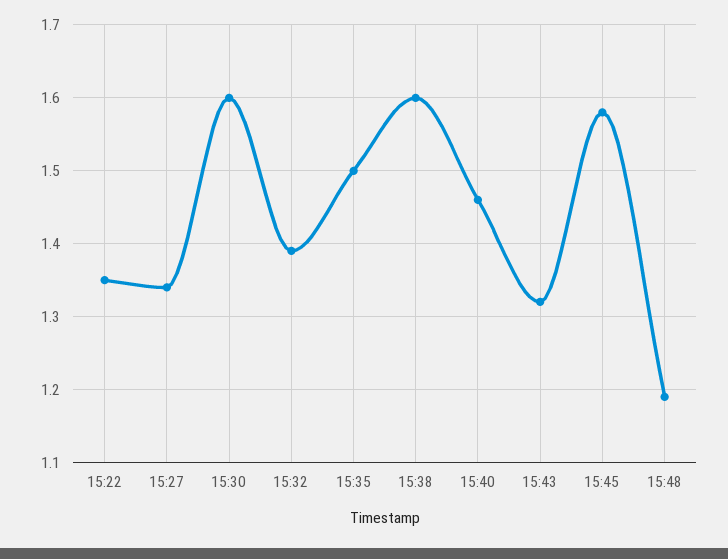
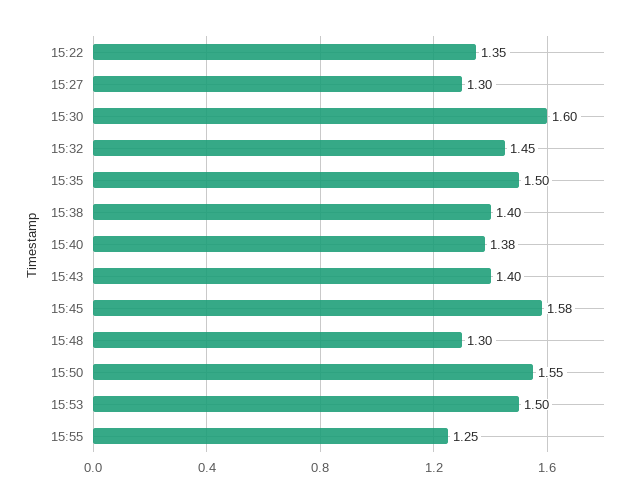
15:27: 1.34 -> 1.3
15:32: 1.39 -> 1.45
15:38: 1.6 -> 1.4
15:40: 1.46 -> 1.38
15:43: 1.32 -> 1.4
15:48: 1.19 -> 1.3
15:50: none -> 1.55
15:53: none -> 1.5
15:55: none -> 1.25

